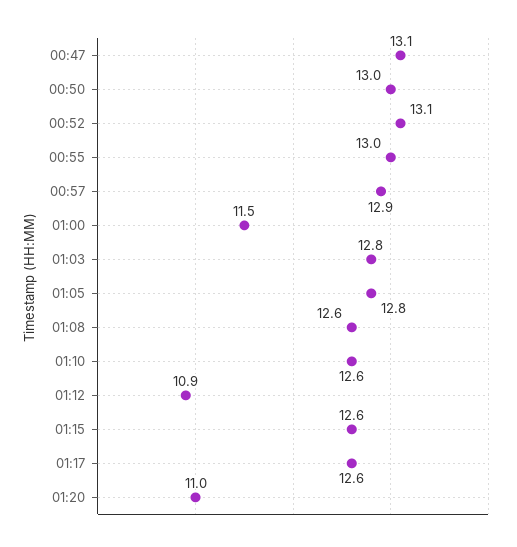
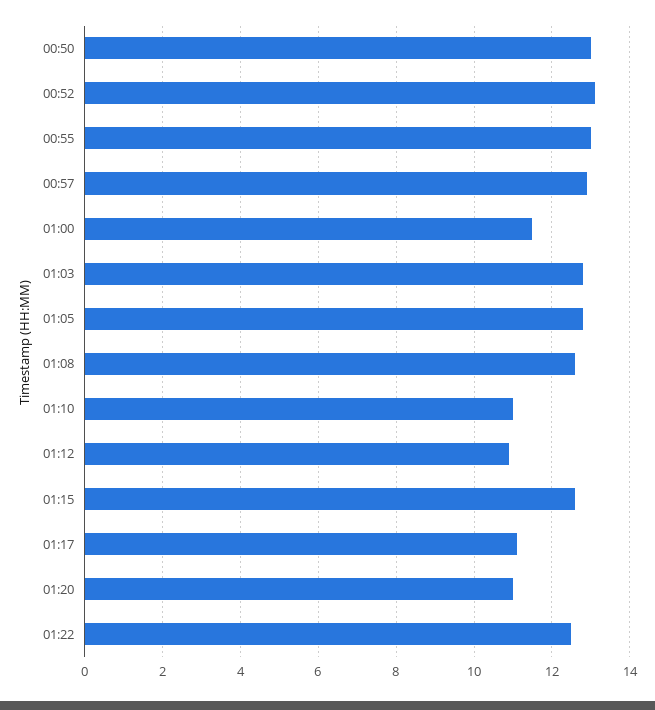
00:47: 13.1 -> none
01:10: 12.6 -> 11
01:17: 12.6 -> 11
01:22: none -> 12.5

